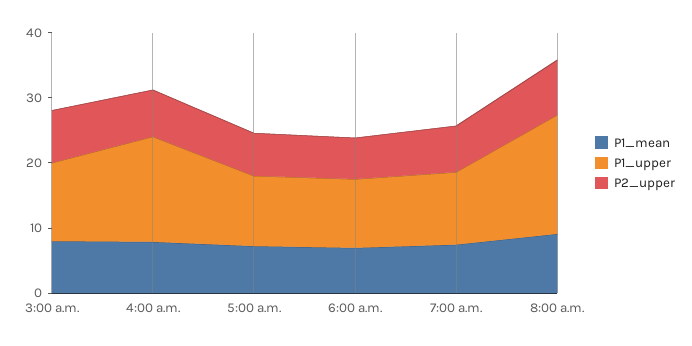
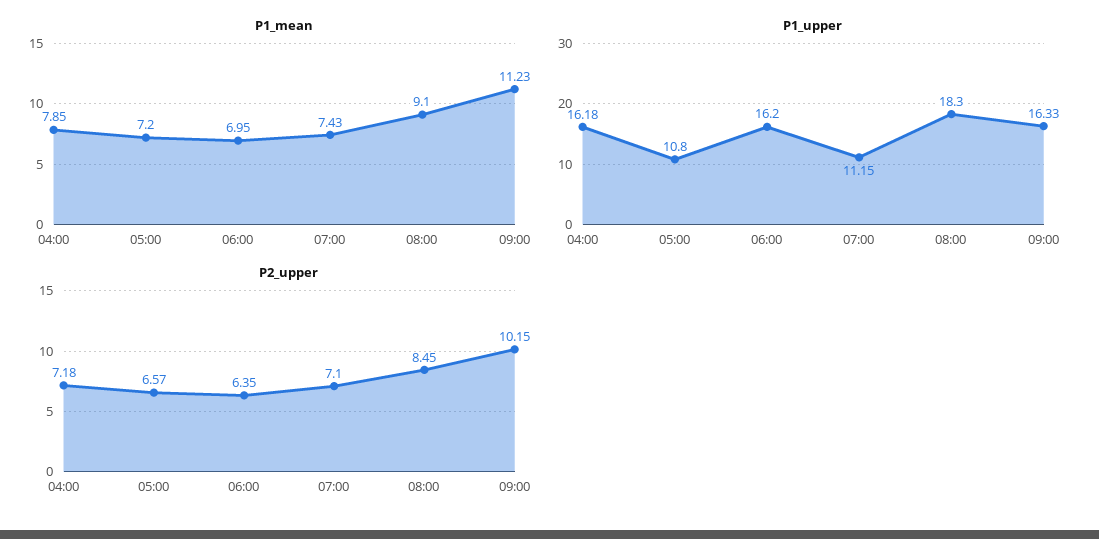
P1_mean, 3:00 a.m.: 8 -> none
P1_upper, 3:00 a.m.: 12 -> none
P2_upper, 3:00 a.m.: 8 -> none
P1_upper, 6:00 a.m.: 10 -> 16.2
P1_mean, 09:00: none -> 11.23
P1_upper, 09:00: none -> 16.33
P2_upper, 09:00: none -> 10.15

